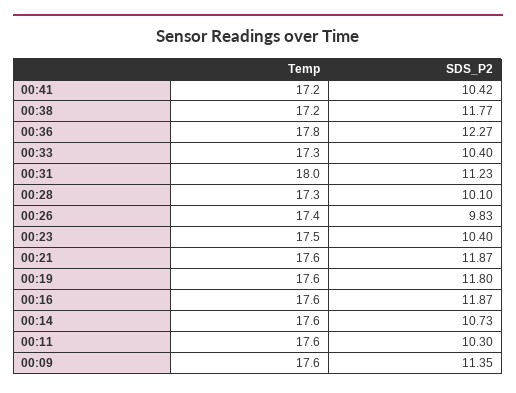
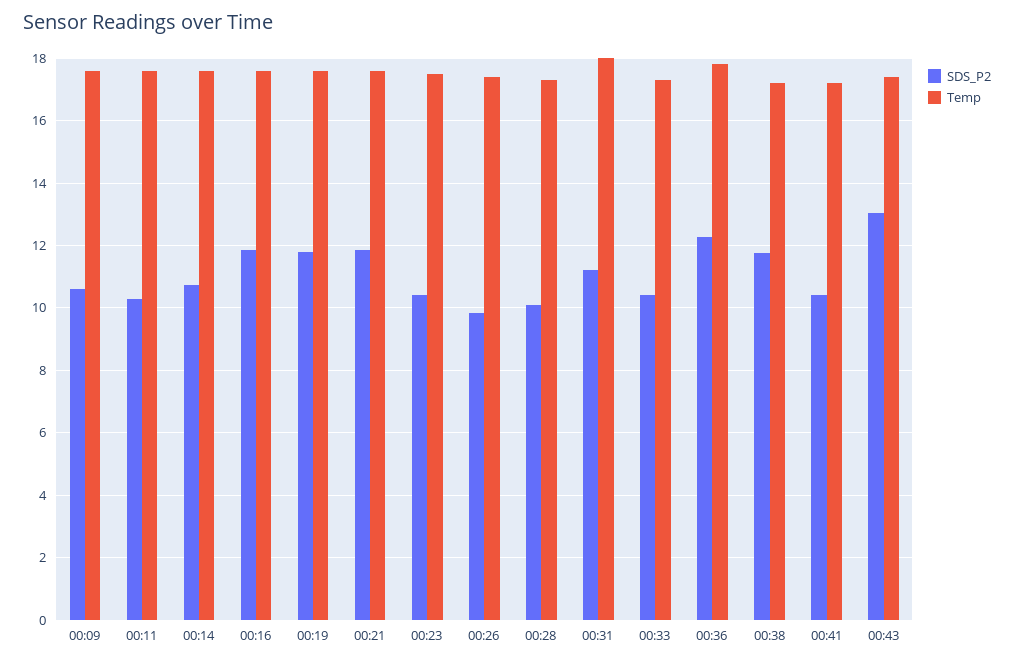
SDS_P2, 00:09: 11.35 -> 10.6
SDS_P2, 00:43: none -> 13
Temp, 00:43: none -> 17.4

